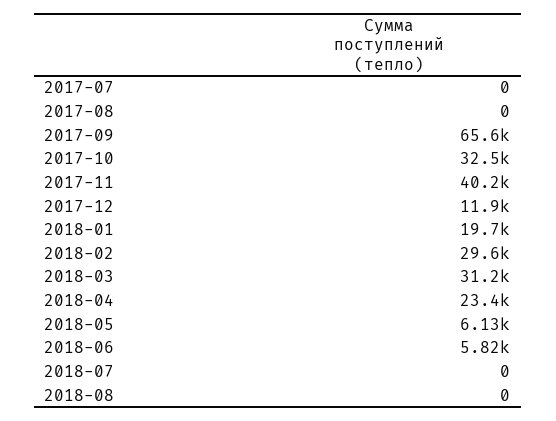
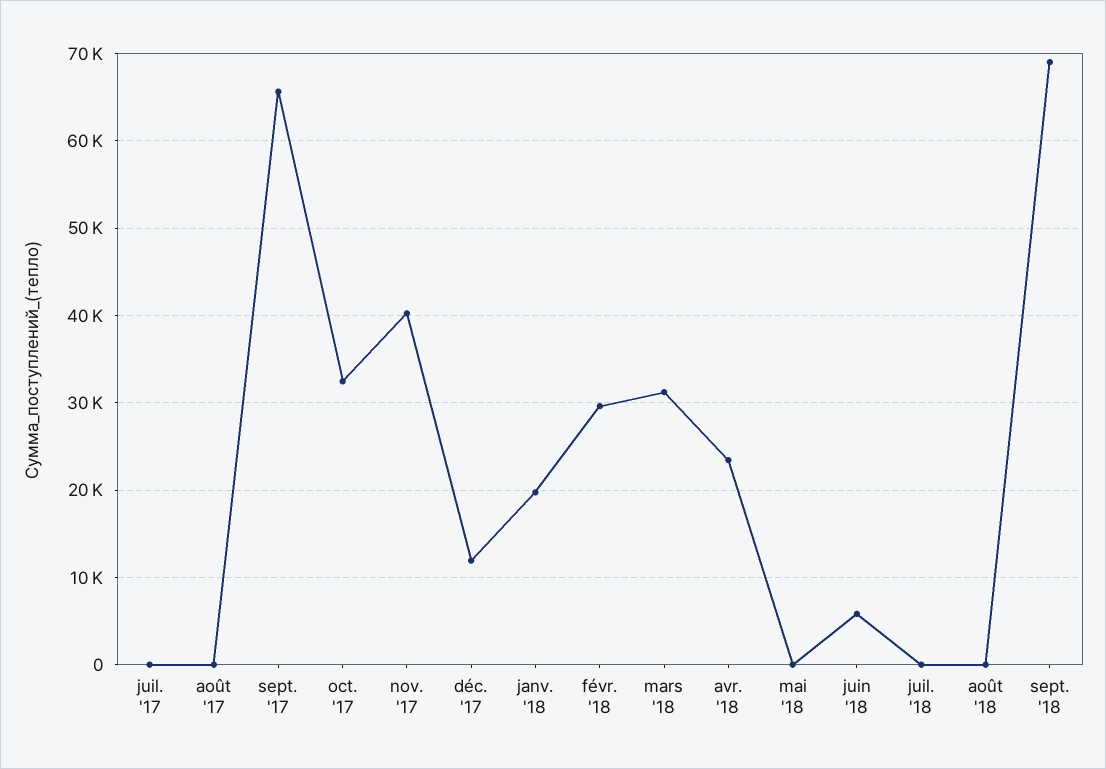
2018-05: 6130 -> 0
sept. '18: none -> 69000

